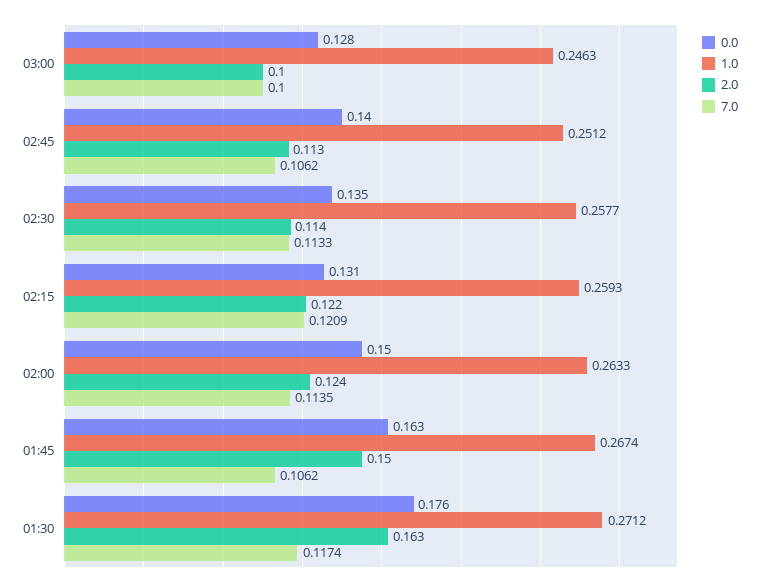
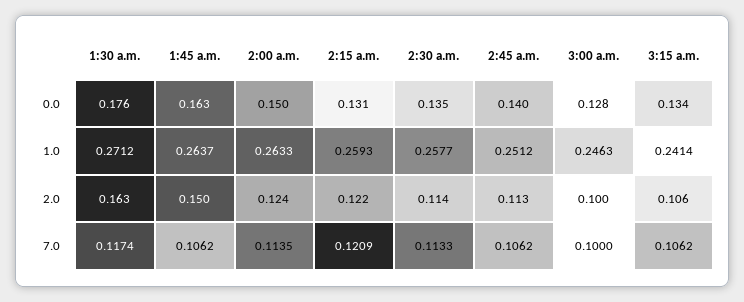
1.0, 01:45: 0.2674 -> 0.2637
0.0, 3:15 a.m.: none -> 0.134
1.0, 3:15 a.m.: none -> 0.2414
2.0, 3:15 a.m.: none -> 0.106
7.0, 3:15 a.m.: none -> 0.1062

